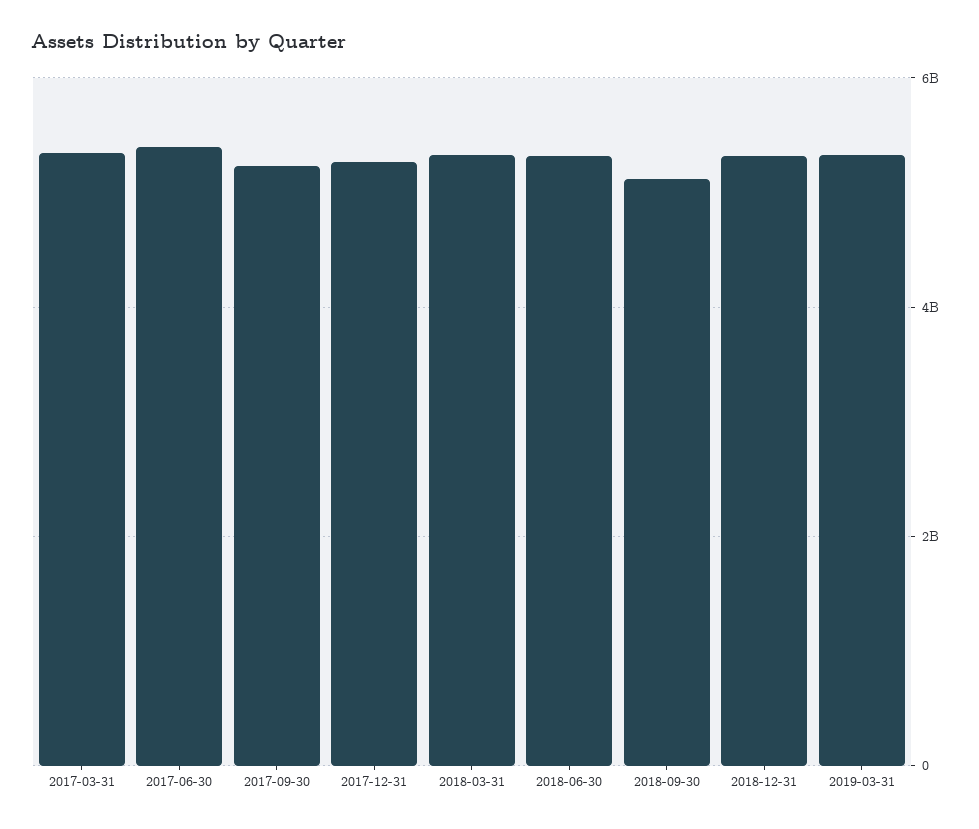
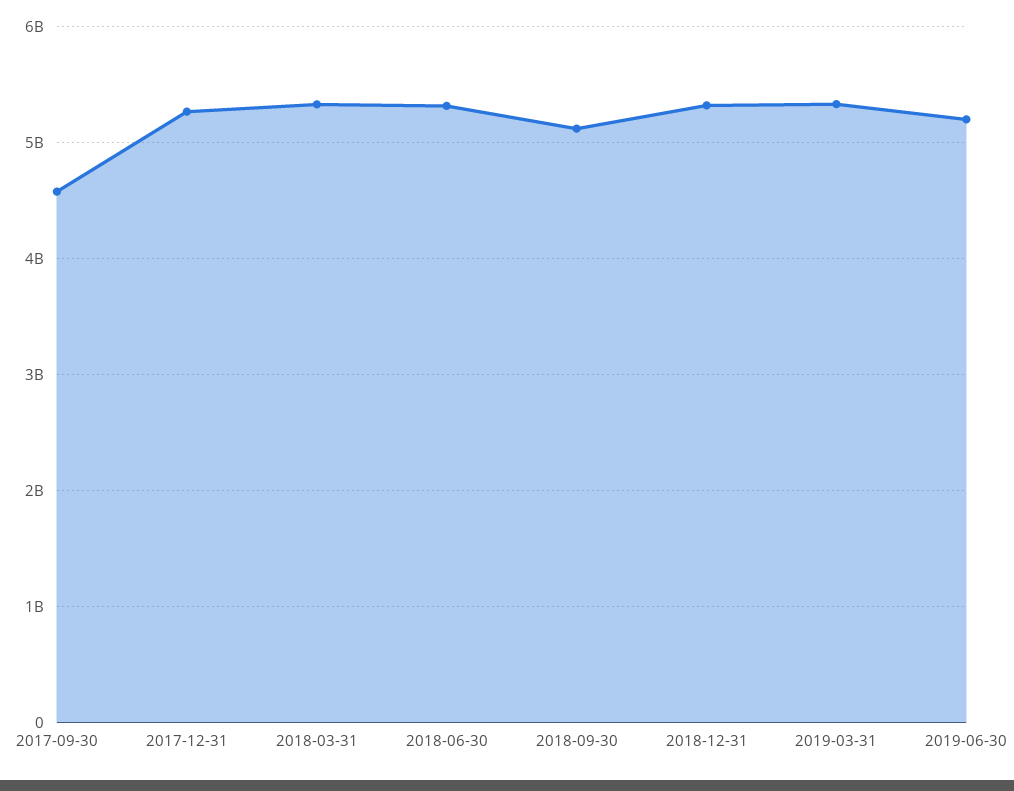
2017-03-31: 5400000000 -> none
2017-06-30: 5400000000 -> none
2017-09-30: 5200000000 -> 4600000000
2019-06-30: none -> 5200000000

